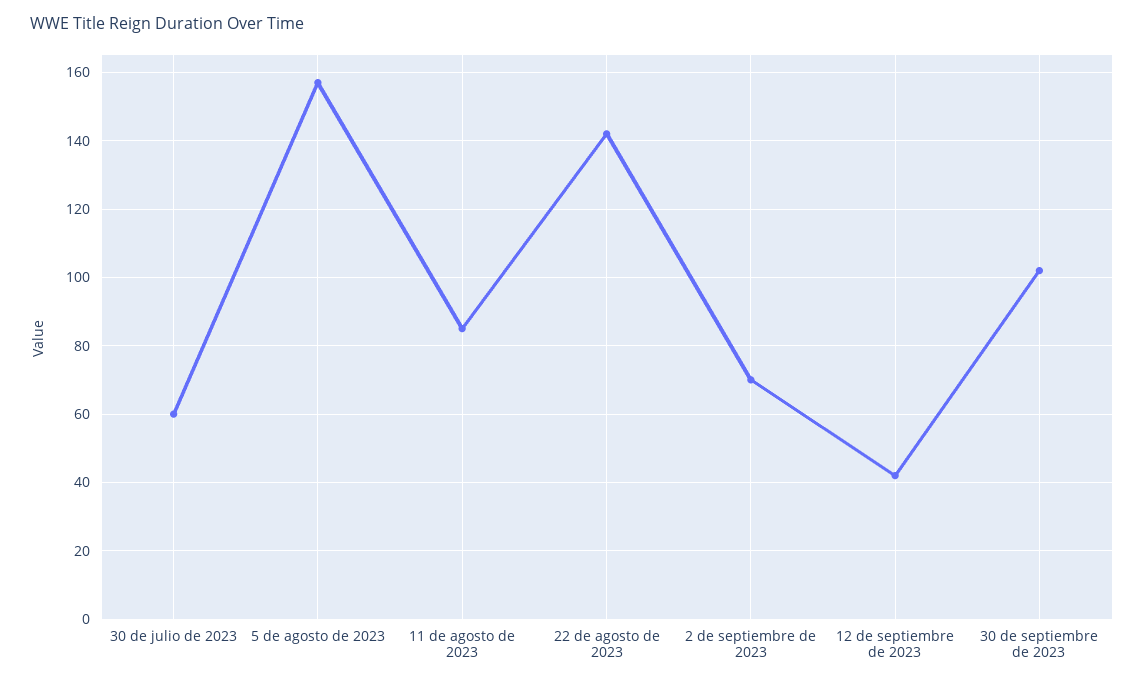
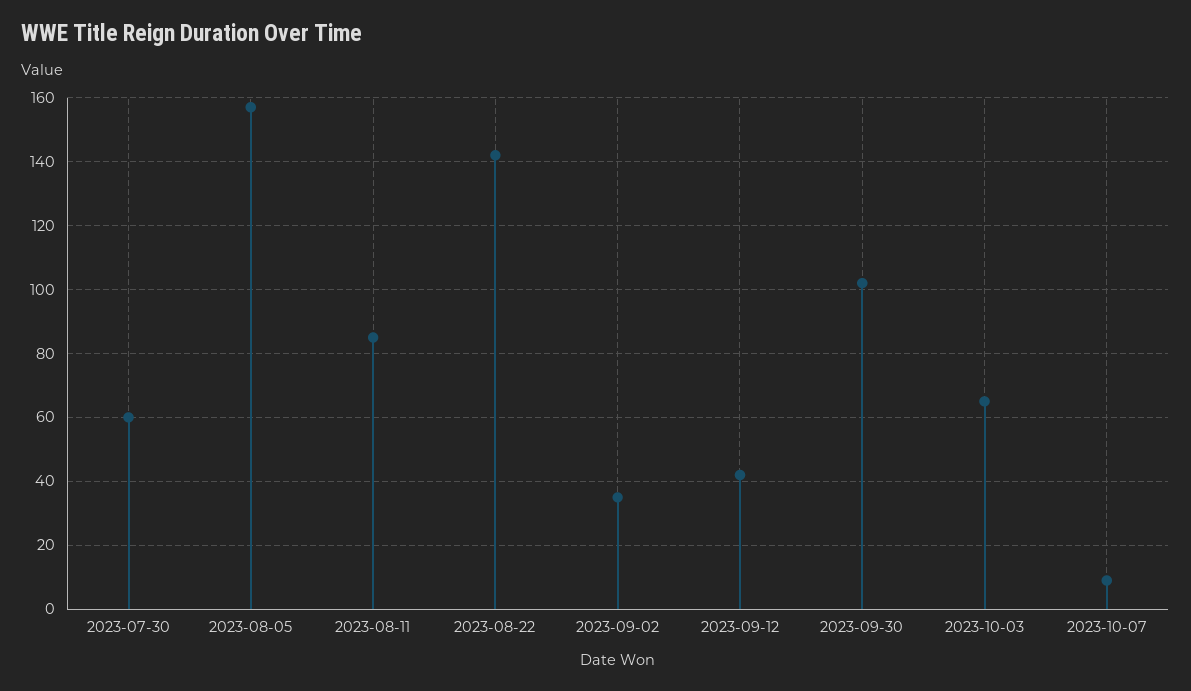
2 de septiembre de 2023: 70 -> 35
2023-10-03: none -> 65
2023-10-07: none -> 10

